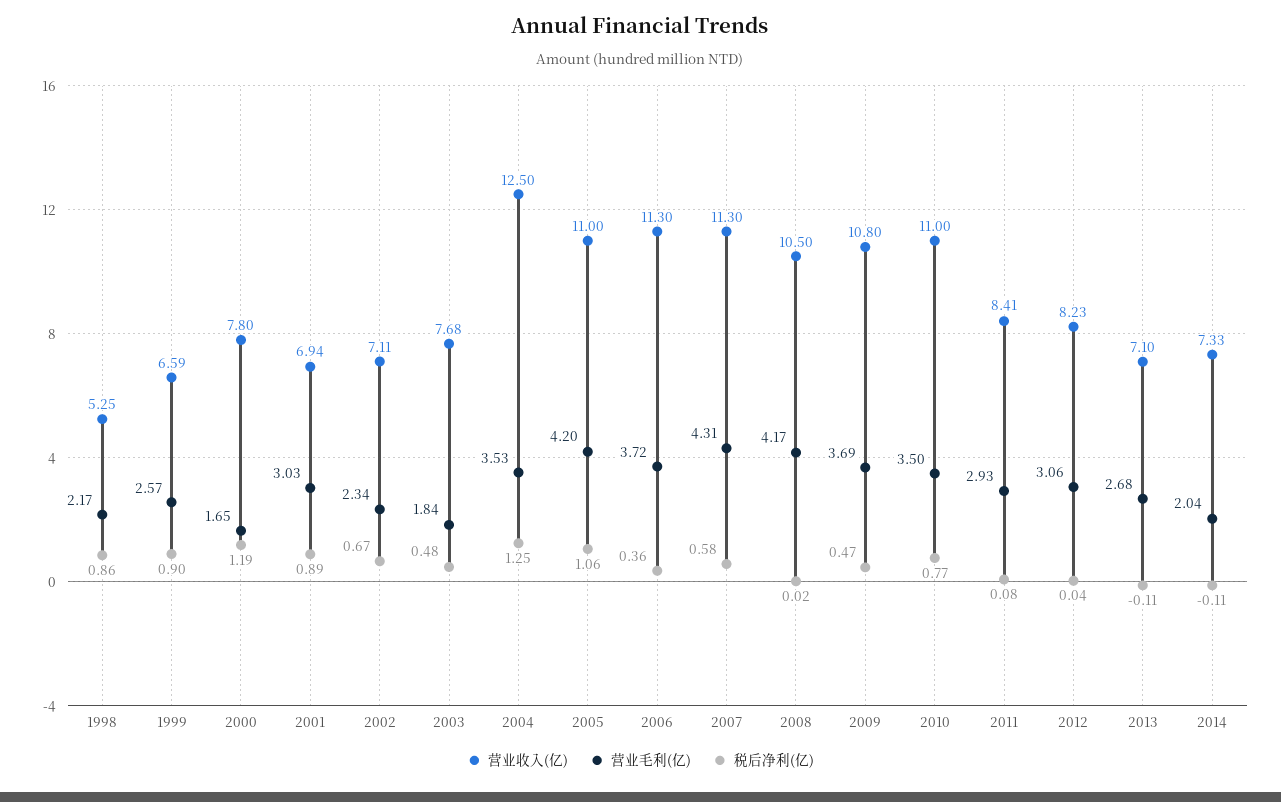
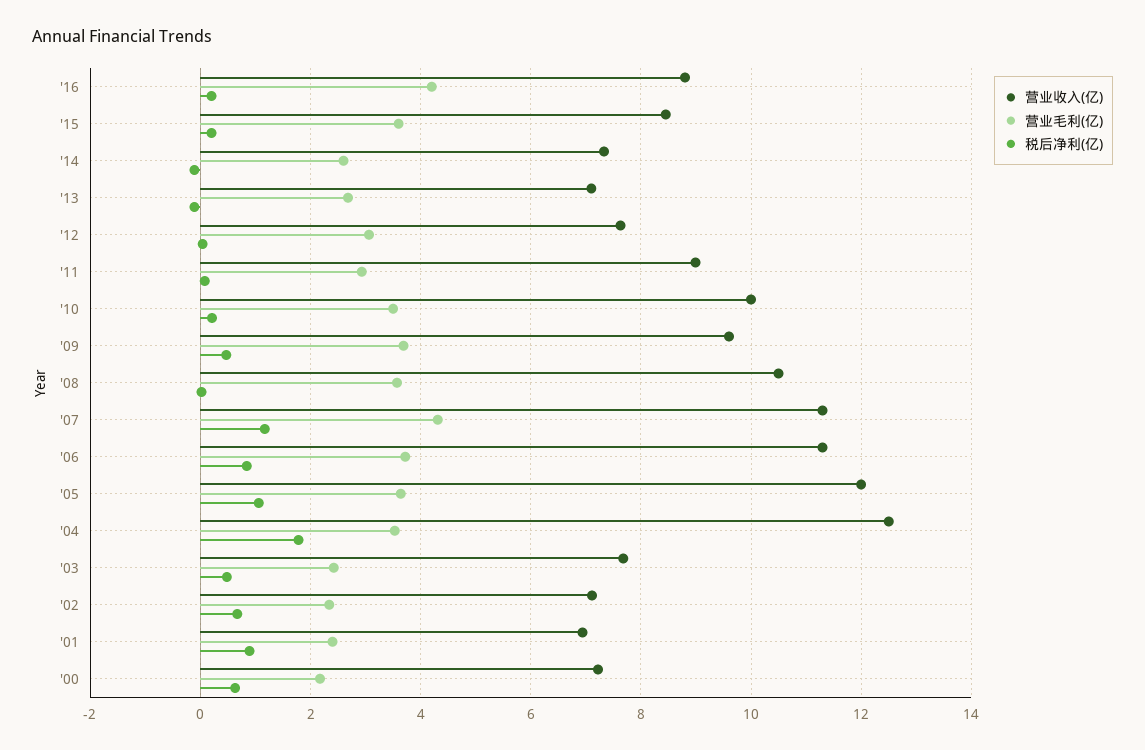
营业收入(亿), 1998: 5.25 -> none
营业毛利(亿), 1998: 2.17 -> none
税后净利(亿), 1998: 0.86 -> none
营业收入(亿), 1999: 6.59 -> none
营业毛利(亿), 1999: 2.57 -> none
税后净利(亿), 1999: 0.9 -> none
营业收入(亿), 2000: 7.8 -> 7.2
营业毛利(亿), 2000: 1.65 -> 2.2
税后净利(亿), 2000: 1.19 -> 0.6
营业毛利(亿), 2001: 3.03 -> 2.4
营业毛利(亿), 2003: 1.84 -> 2.4
税后净利(亿), 2004: 1.25 -> 1.8
营业收入(亿), 2005: 11 -> 12
营业毛利(亿), 2005: 4.2 -> 3.6
税后净利(亿), 2006: 0.36 -> 0.8
税后净利(亿), 2007: 0.58 -> 1.2
营业毛利(亿), 2008: 4.17 -> 3.6
营业收入(亿), 2009: 10.8 -> 9.6
营业收入(亿), 2010: 11 -> 10
税后净利(亿), 2010: 0.77 -> 0.2
营业收入(亿), 2011: 8.41 -> 9
营业收入(亿), 2012: 8.23 -> 7.6
营业毛利(亿), 2014: 2.04 -> 2.6
营业收入(亿), '16: none -> 8.8
营业毛利(亿), '16: none -> 4.2
税后净利(亿), '16: none -> 0.2
营业收入(亿), '15: none -> 8.4
营业毛利(亿), '15: none -> 3.6
税后净利(亿), '15: none -> 0.2

